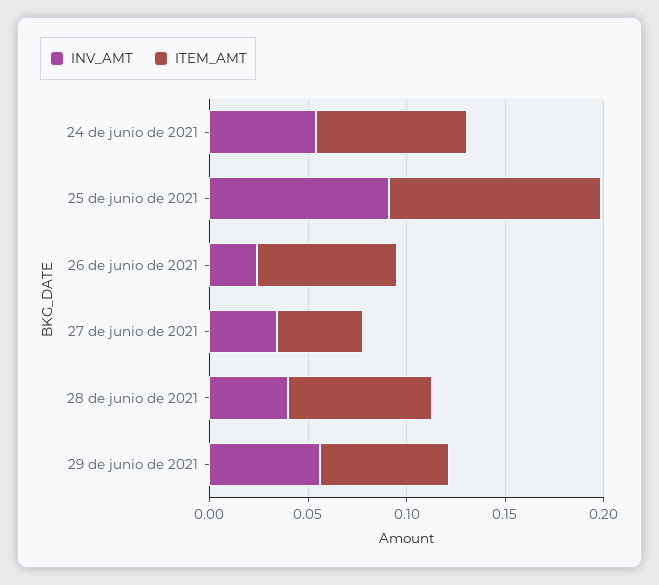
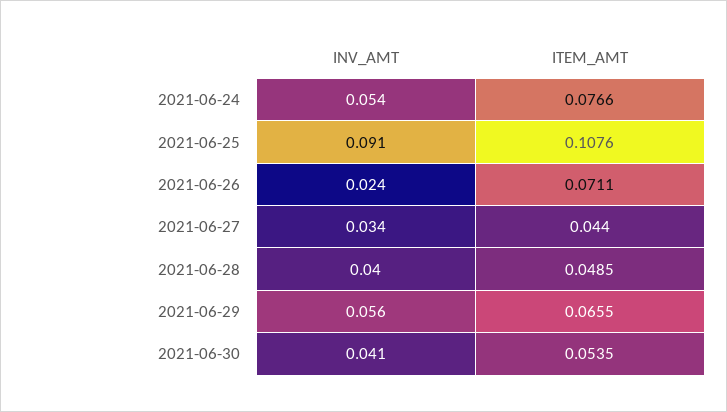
ITEM_AMT, 28 de junio de 2021: 0.07 -> 0.0485
INV_AMT, 2021-06-30: none -> 0.041
ITEM_AMT, 2021-06-30: none -> 0.0535

